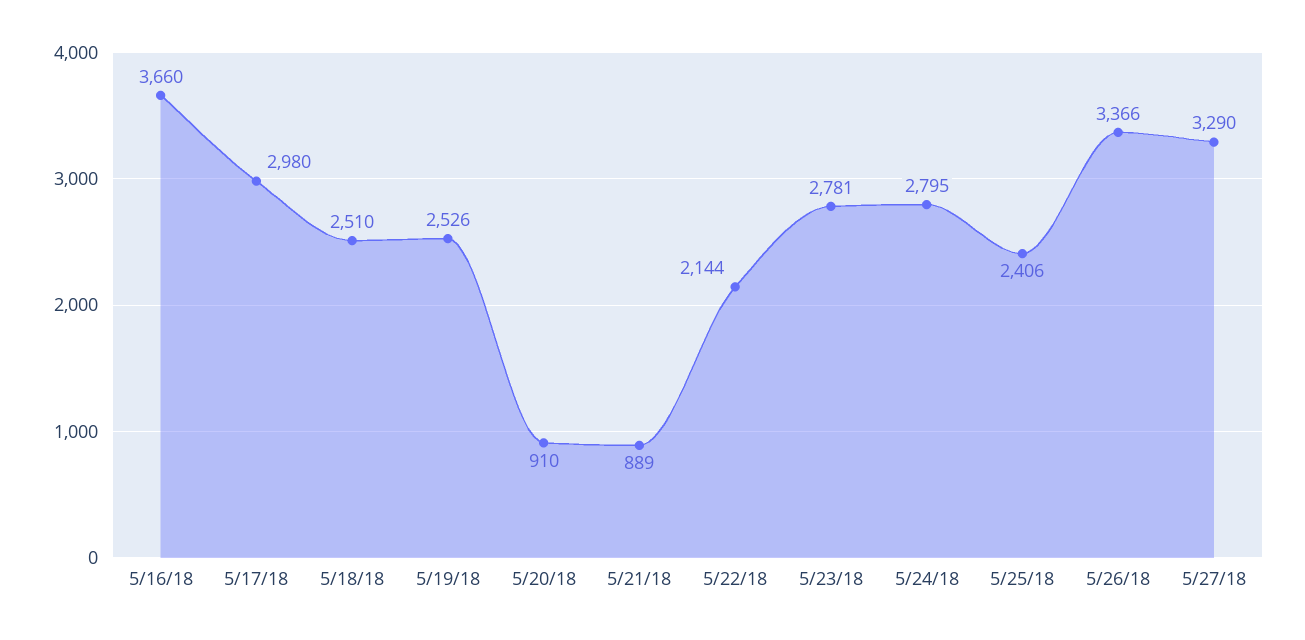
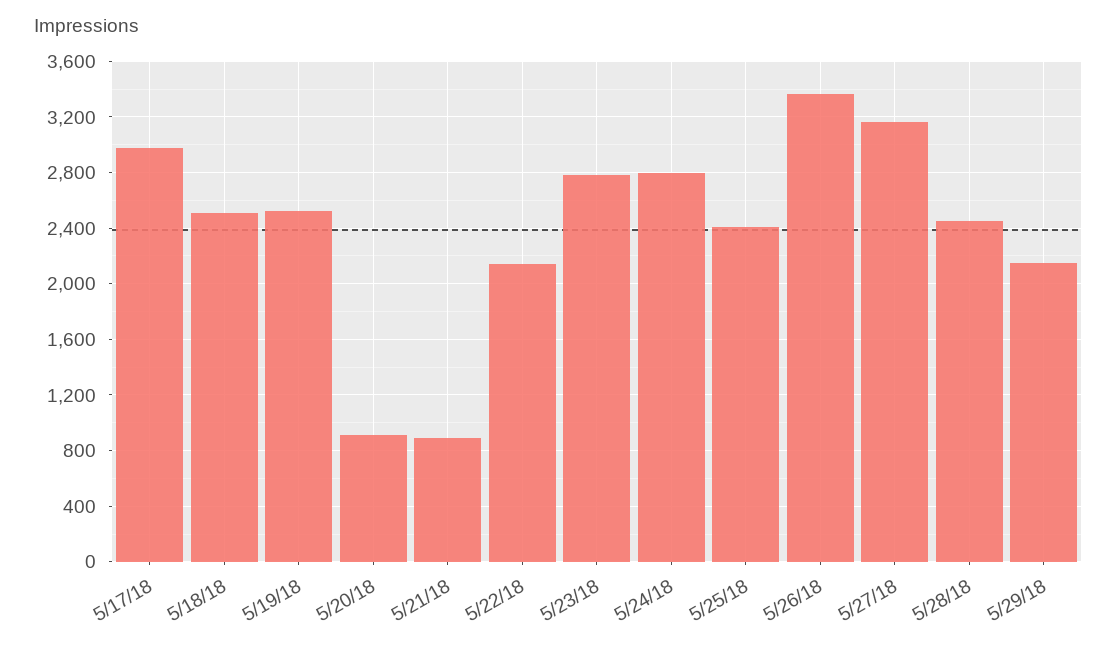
5/16/18: 3660 -> none
5/27/18: 3290 -> 3150
5/28/18: none -> 2450
5/29/18: none -> 2150

